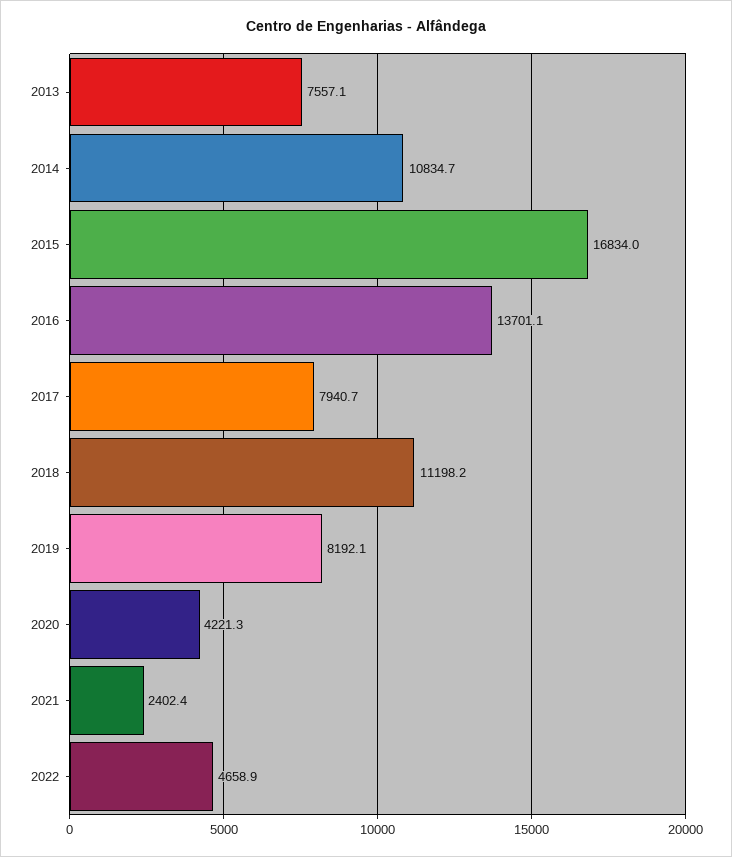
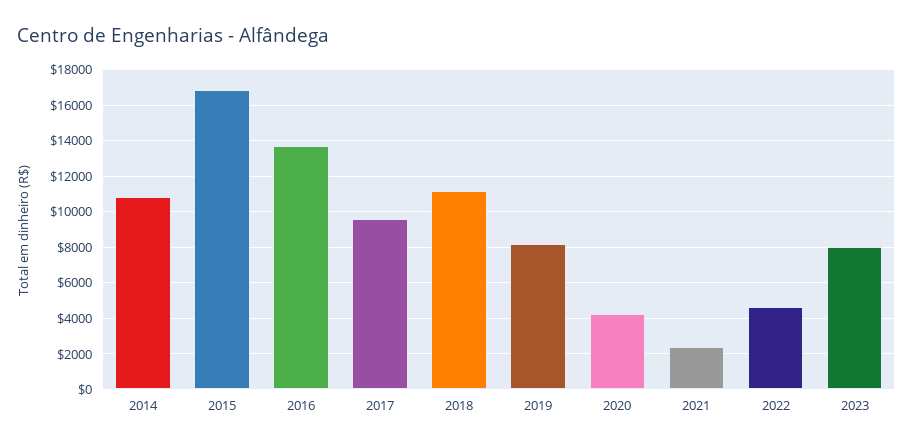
2013: 7557.1 -> none
2017: 7940.7 -> 9500
2023: none -> 8000

